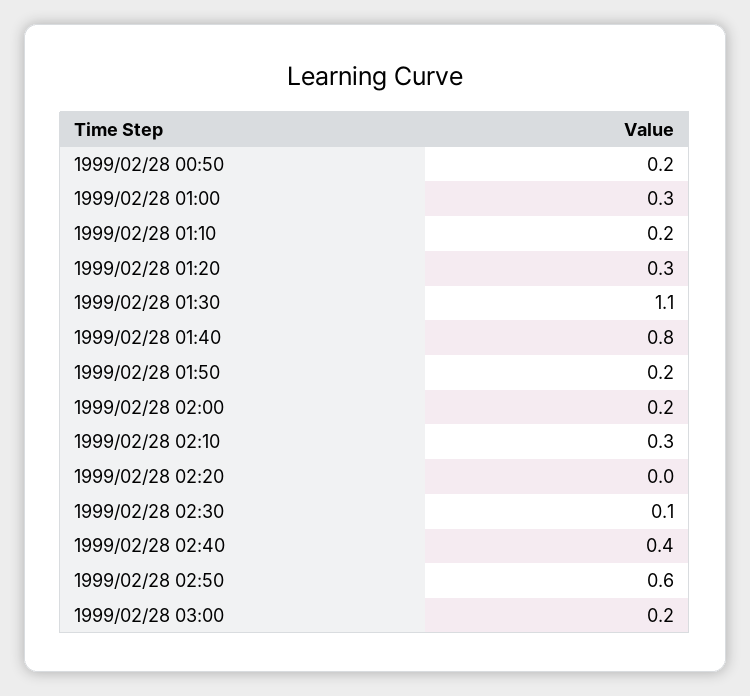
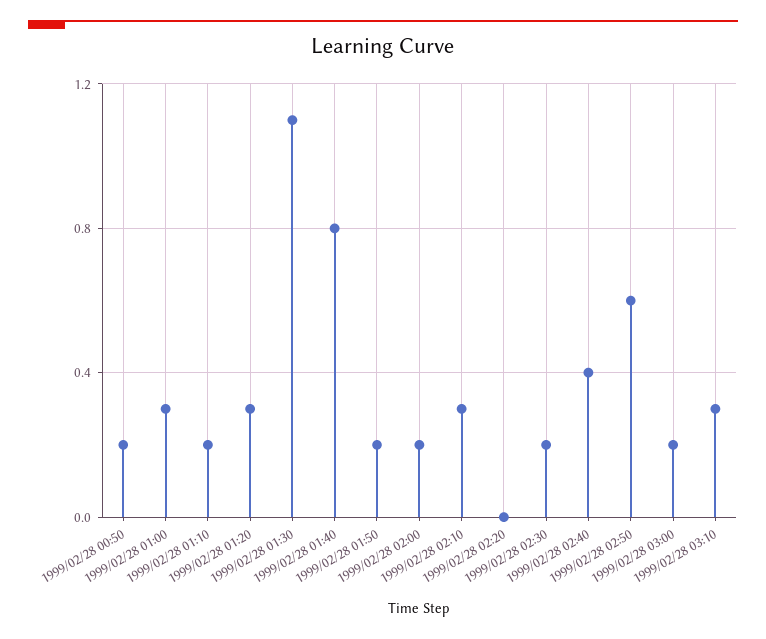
1999/02/28 02:30: 0.1 -> 0.2
1999/02/28 03:10: none -> 0.3

